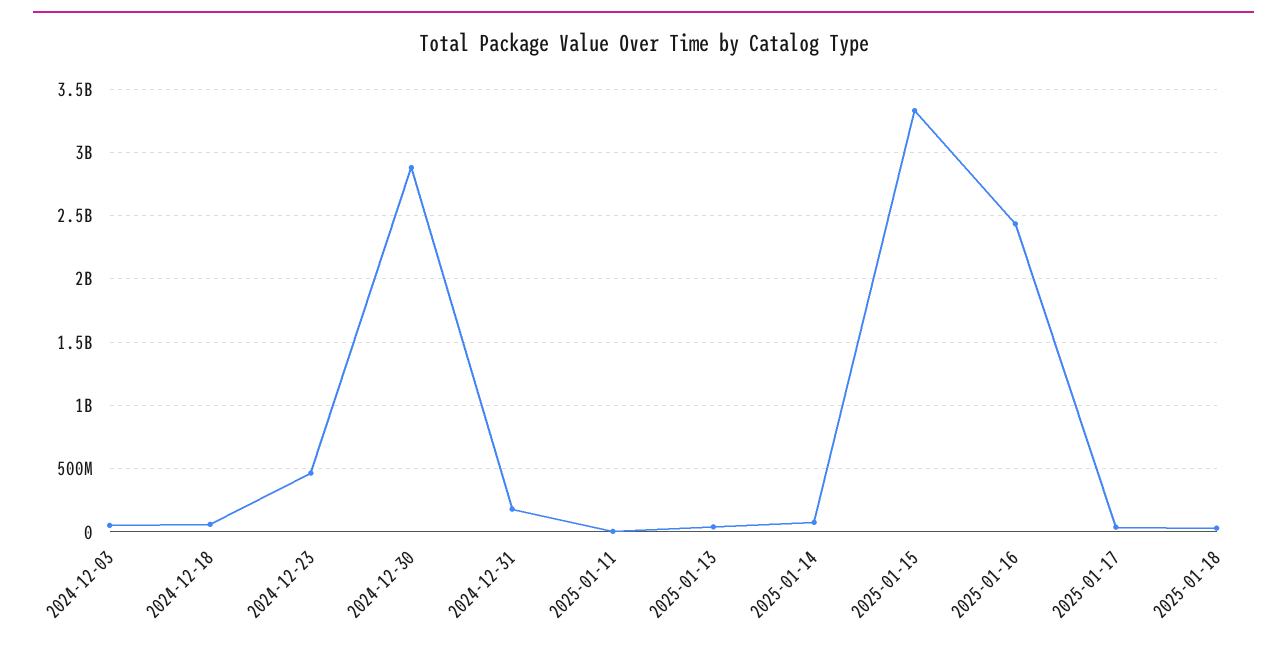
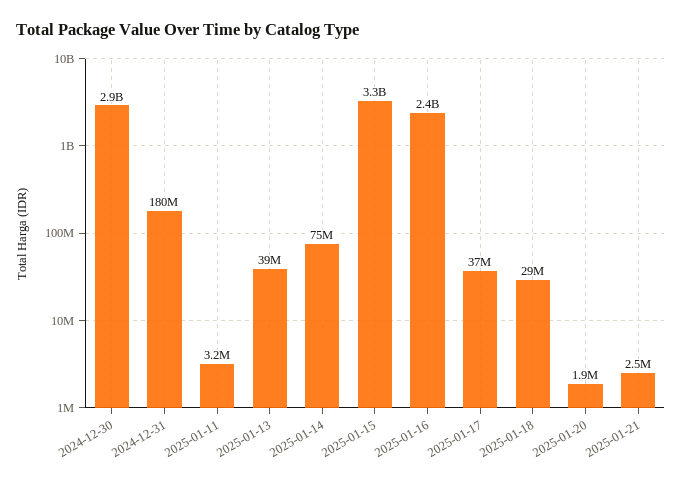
2024-12-03: 50000000 -> none
2024-12-18: 50000000 -> none
2024-12-23: 450000000 -> none
2025-01-20: none -> 1900000
2025-01-21: none -> 2500000

